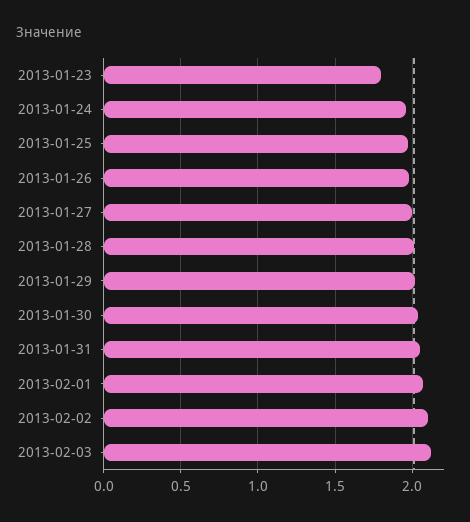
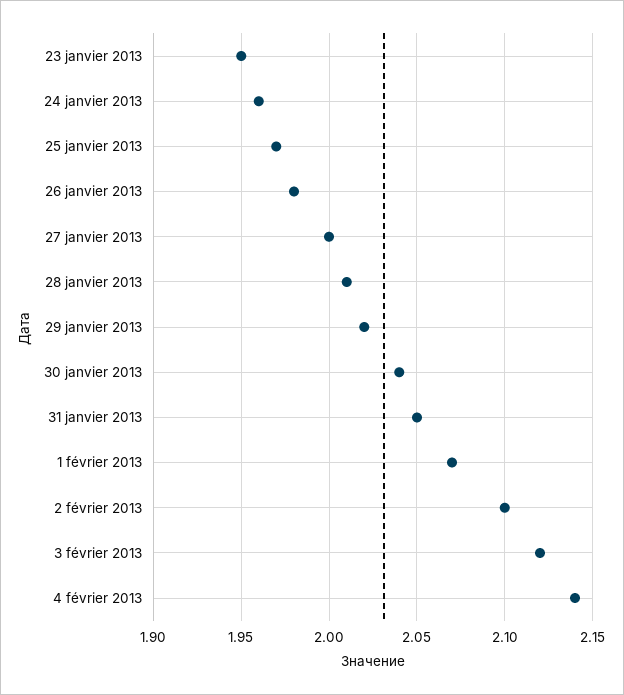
2013-01-23: 1.8 -> 1.95
4 février 2013: none -> 2.14

